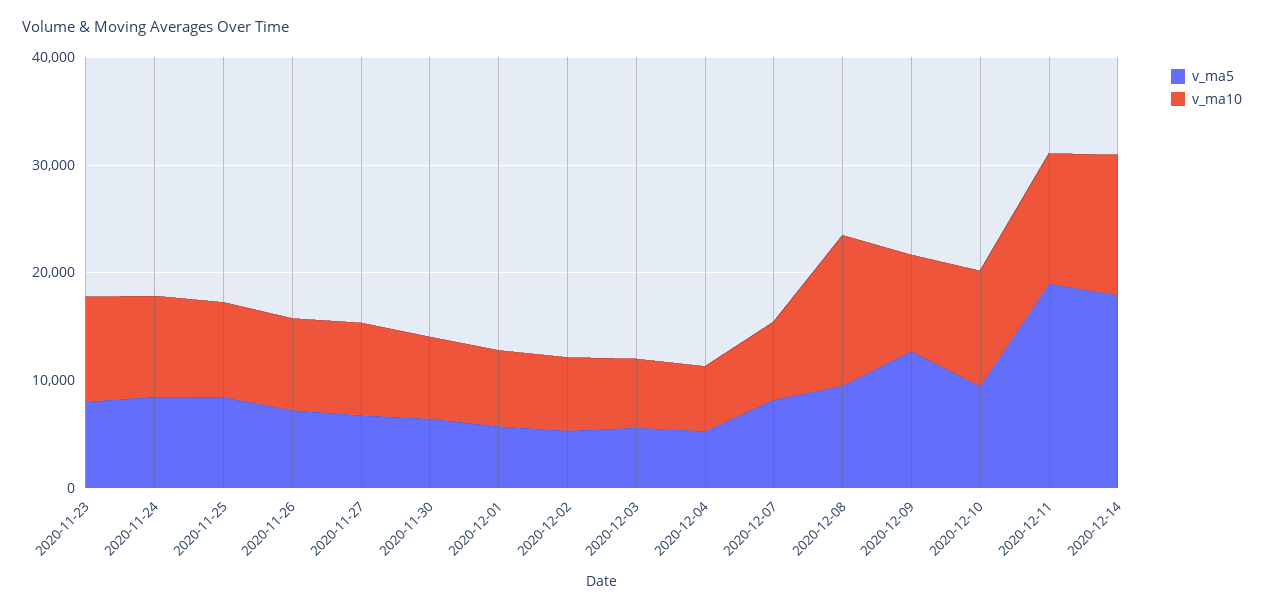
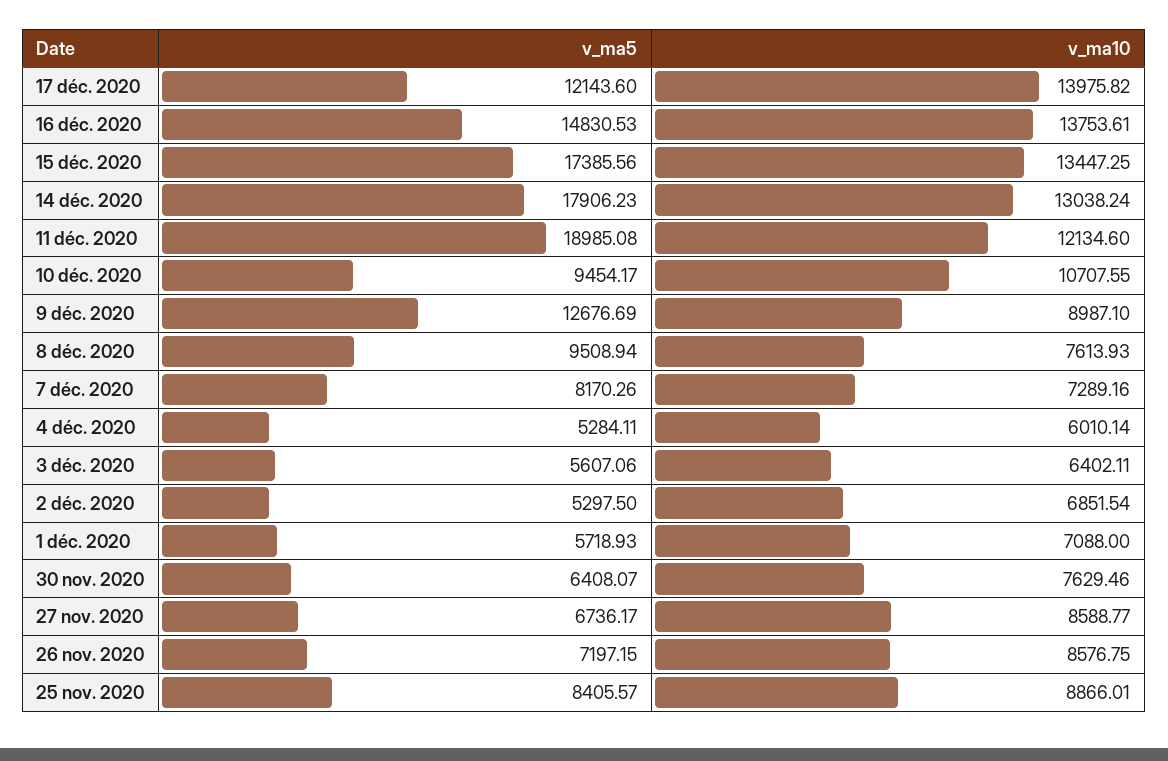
v_ma5, 2020-11-23: 8000 -> none
v_ma10, 2020-11-23: 10000 -> none
v_ma5, 2020-11-24: 8000 -> none
v_ma10, 2020-11-24: 10000 -> none
v_ma10, 2020-12-08: 14000 -> 7613.93
v_ma5, 17 déc. 2020: none -> 12143.6
v_ma10, 17 déc. 2020: none -> 13975.82
v_ma5, 16 déc. 2020: none -> 14830.53
v_ma10, 16 déc. 2020: none -> 13753.61
v_ma5, 15 déc. 2020: none -> 17385.56
v_ma10, 15 déc. 2020: none -> 13447.25

